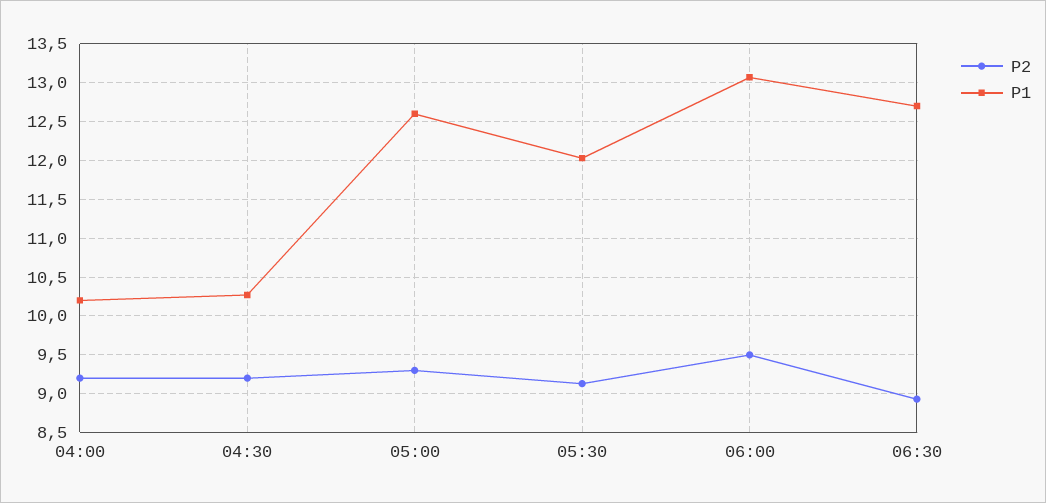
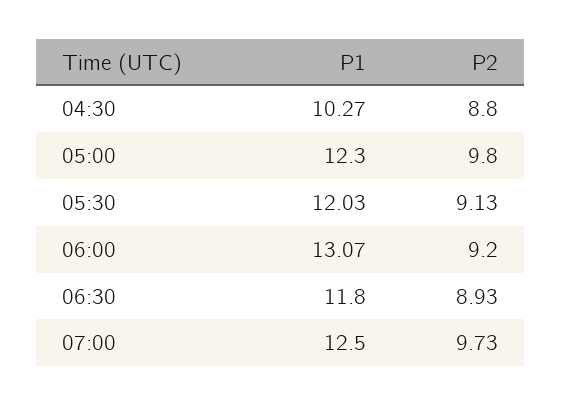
P2, 04:00: 9.2 -> none
P1, 04:00: 10.2 -> none
P2, 04:30: 9.2 -> 8.8
P2, 05:00: 9.3 -> 9.8
P1, 05:00: 12.6 -> 12.3
P2, 06:00: 9.5 -> 9.2
P1, 06:30: 12.7 -> 11.8
P1, 07:00: none -> 12.5
P2, 07:00: none -> 9.73

